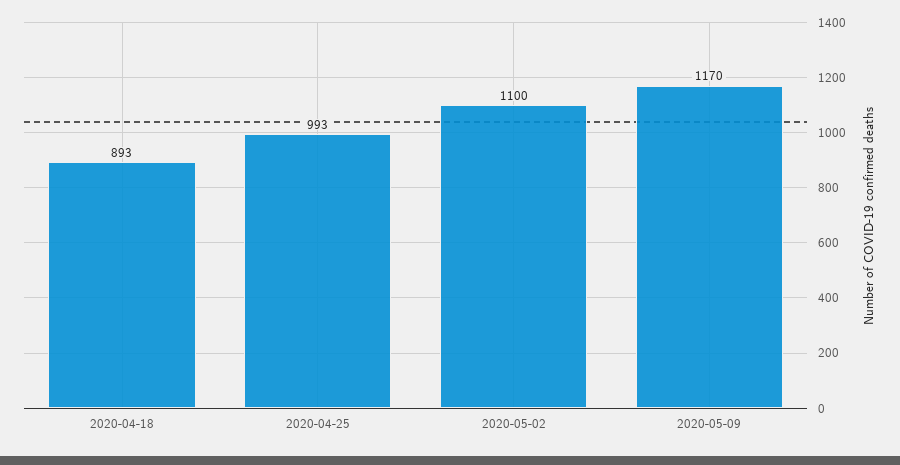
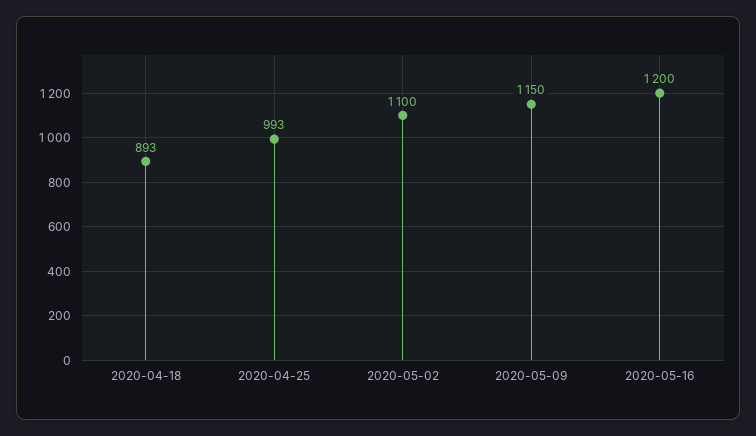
2020-05-09: 1170 -> 1150
2020-05-16: none -> 1200

